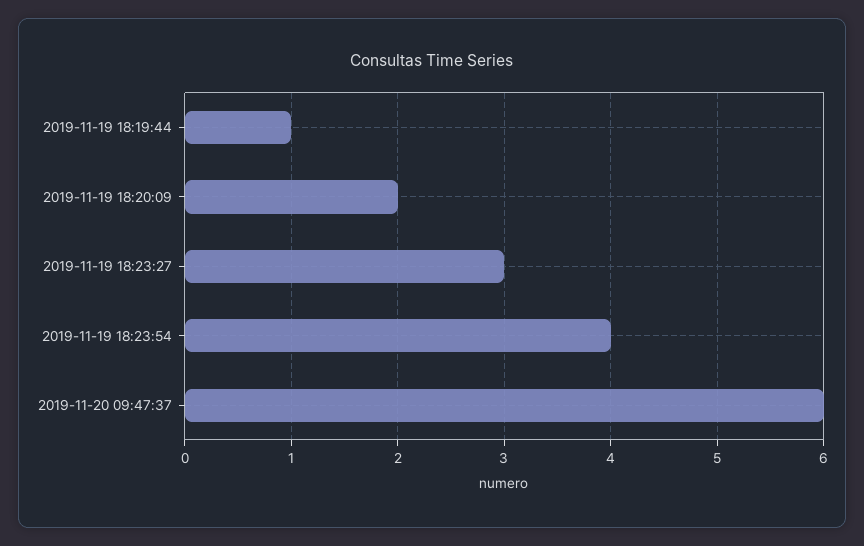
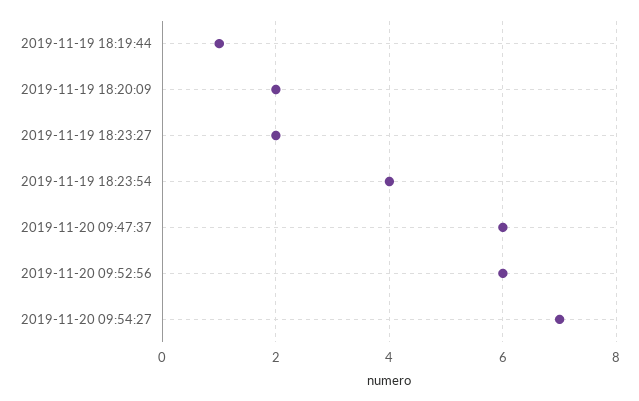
2019-11-19 18:23:27: 3 -> 2
2019-11-20 09:52:56: none -> 6
2019-11-20 09:54:27: none -> 7

